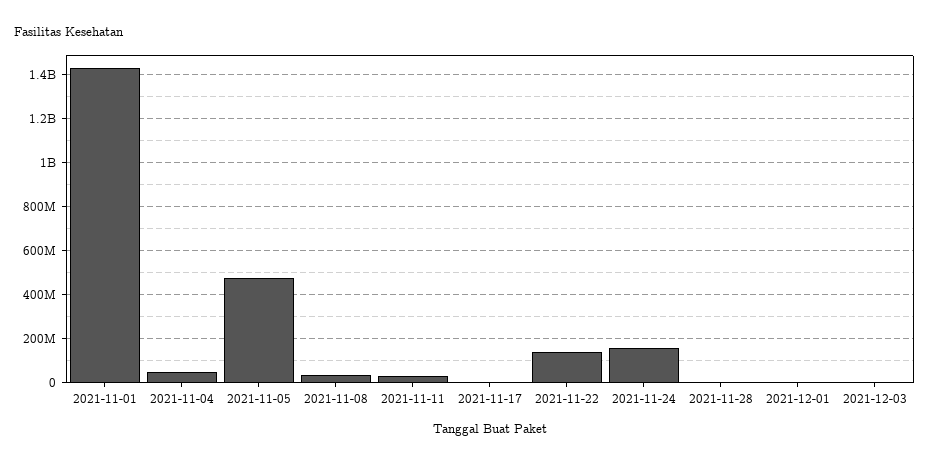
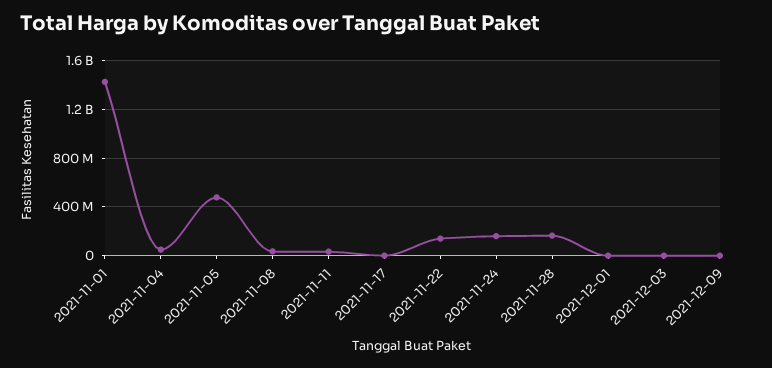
2021-11-28: 0 -> 150000000
2021-12-09: none -> 0

